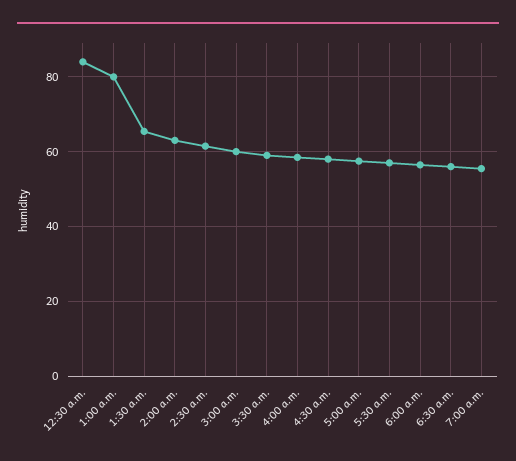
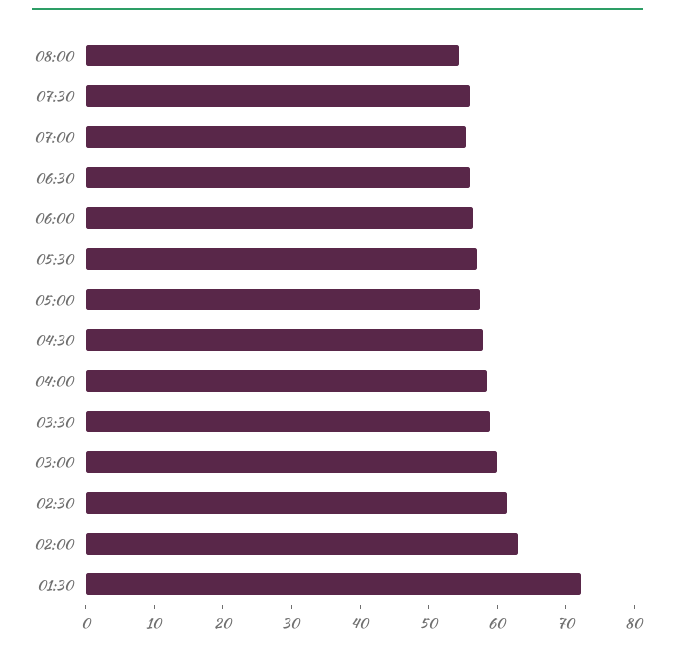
12:30 a.m.: 84 -> none
1:00 a.m.: 80 -> none
1:30 a.m.: 66 -> 72
08:00: none -> 54
07:30: none -> 56

